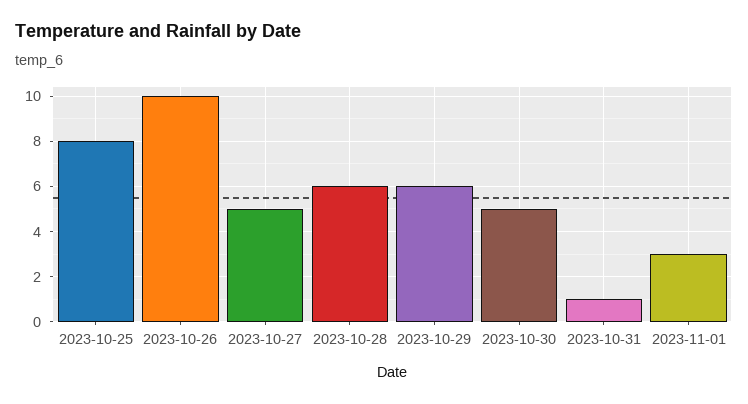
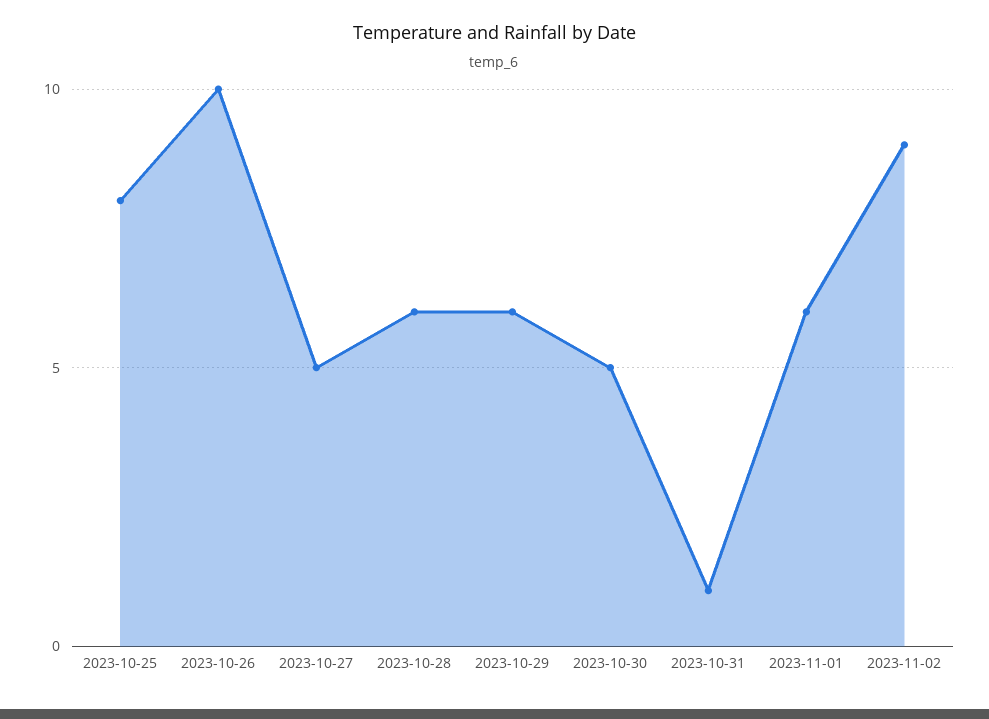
2023-11-01: 3 -> 6
2023-11-02: none -> 9

